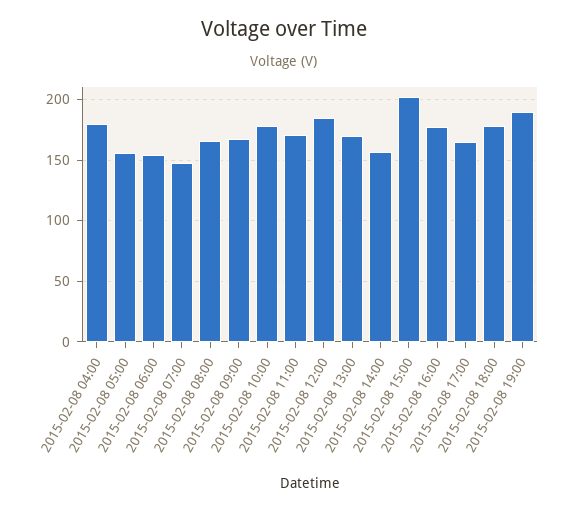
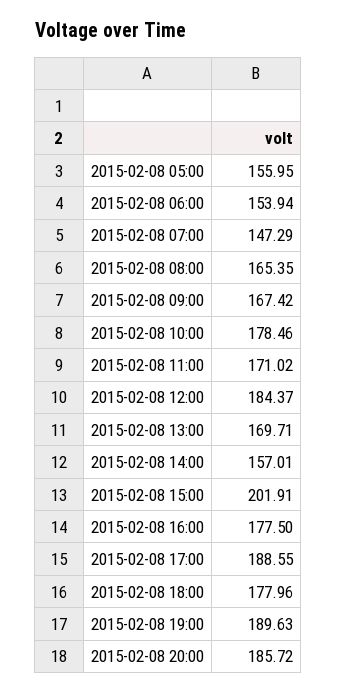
2015-02-08 04:00: 180 -> none
2015-02-08 17:00: 165 -> 188.55
2015-02-08 20:00: none -> 185.72

